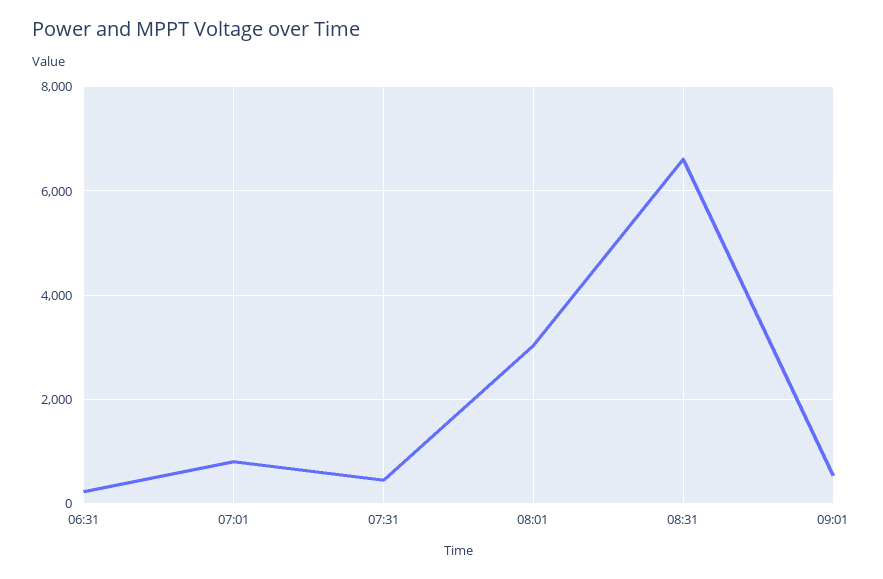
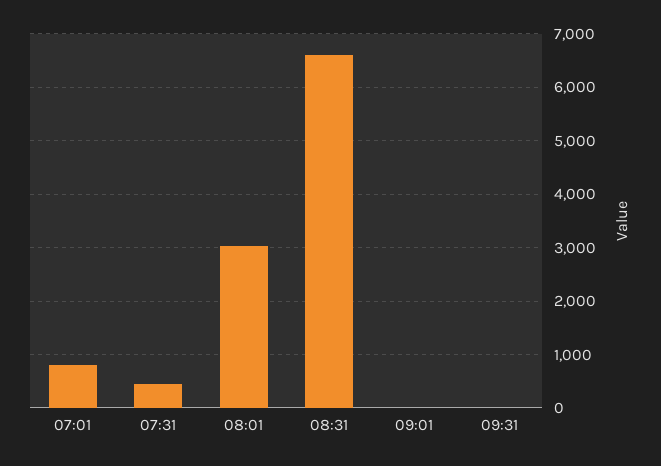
06:31: 200 -> none
09:01: 600 -> 0
09:31: none -> 0

